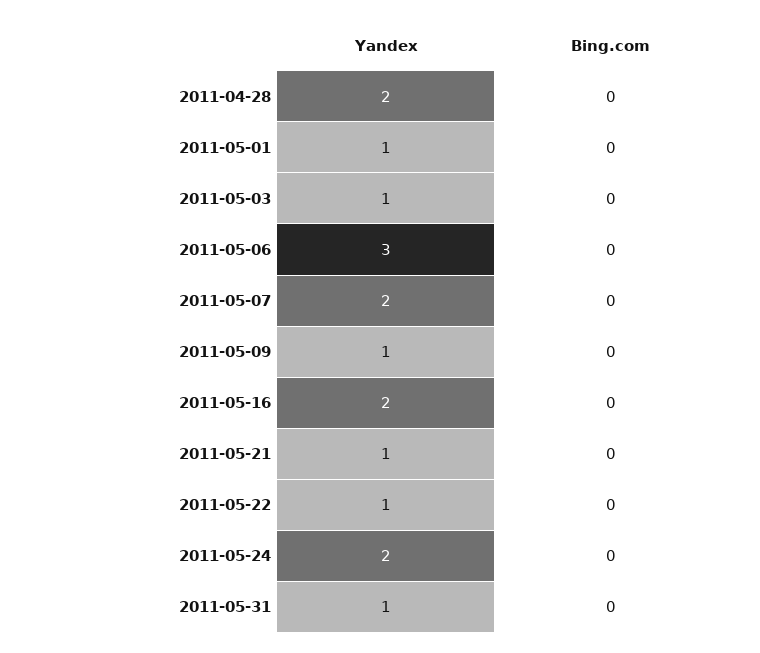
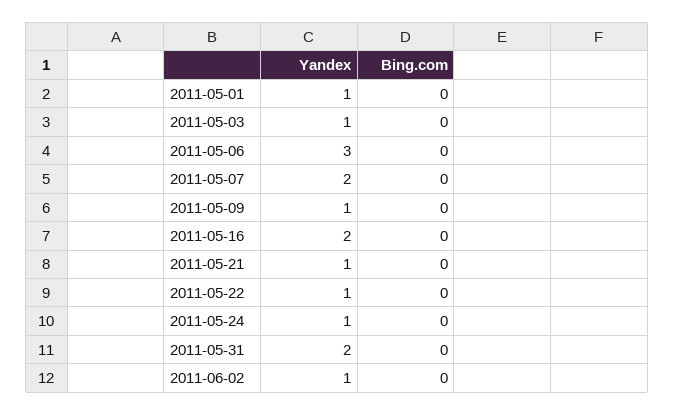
Yandex, 2011-04-28: 2 -> none
Bing.com, 2011-04-28: 0 -> none
Yandex, 2011-05-24: 2 -> 1
Yandex, 2011-05-31: 1 -> 2
Yandex, 2011-06-02: none -> 1
Bing.com, 2011-06-02: none -> 0

